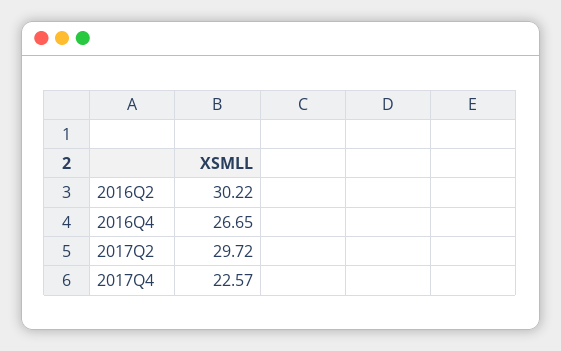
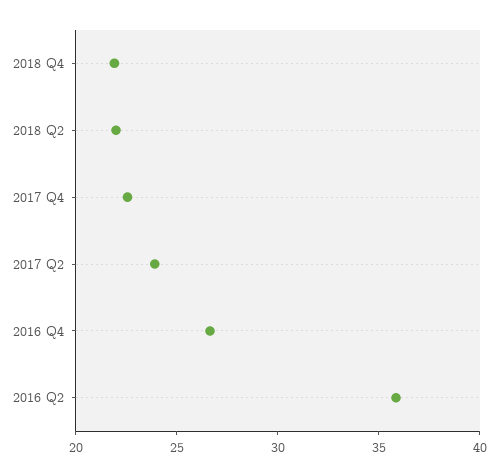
2016Q2: 30.22 -> 36
2017Q2: 29.72 -> 24
2018 Q4: none -> 22
2018 Q2: none -> 22

